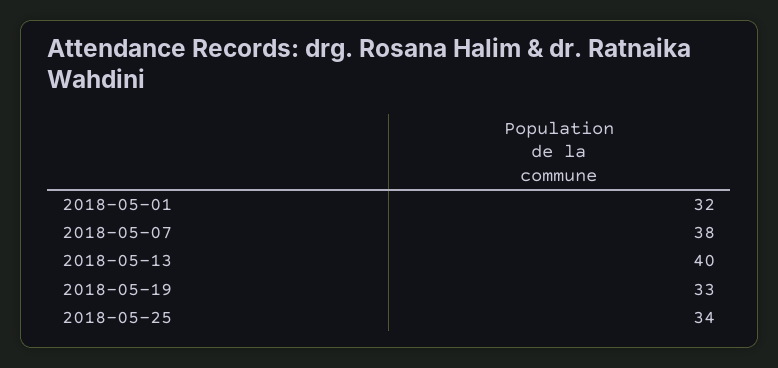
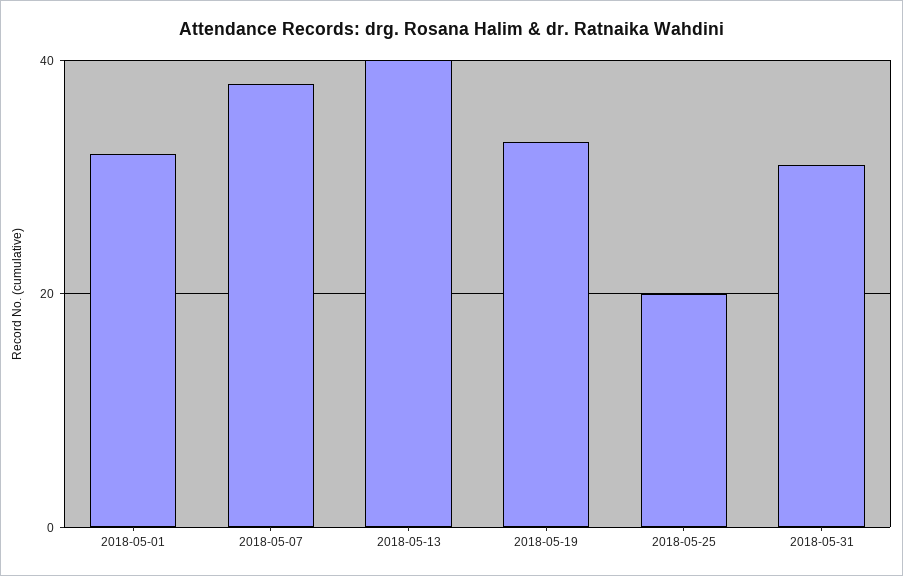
2018-05-25: 34 -> 20
2018-05-31: none -> 30

